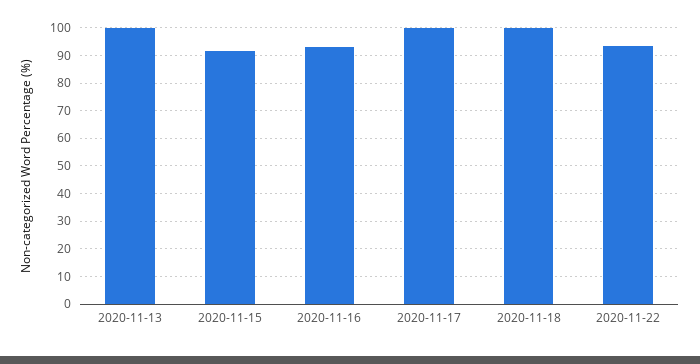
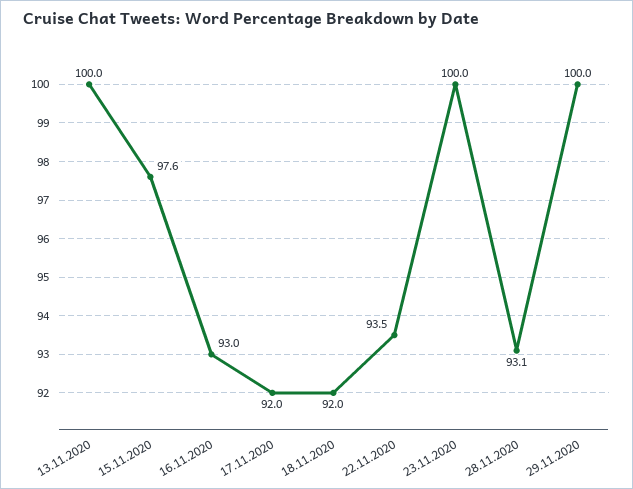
2020-11-15: 92.5 -> 97.6
2020-11-17: 100 -> 92
2020-11-18: 100 -> 92
23.11.2020: none -> 100
28.11.2020: none -> 93.1
29.11.2020: none -> 100

